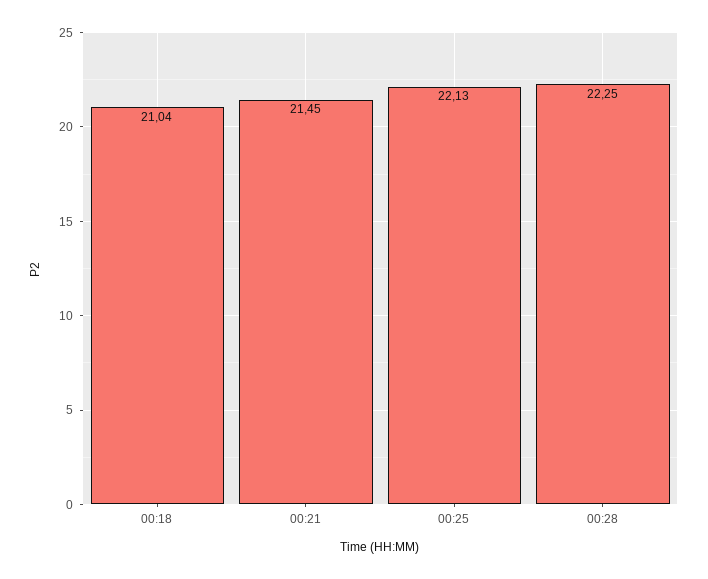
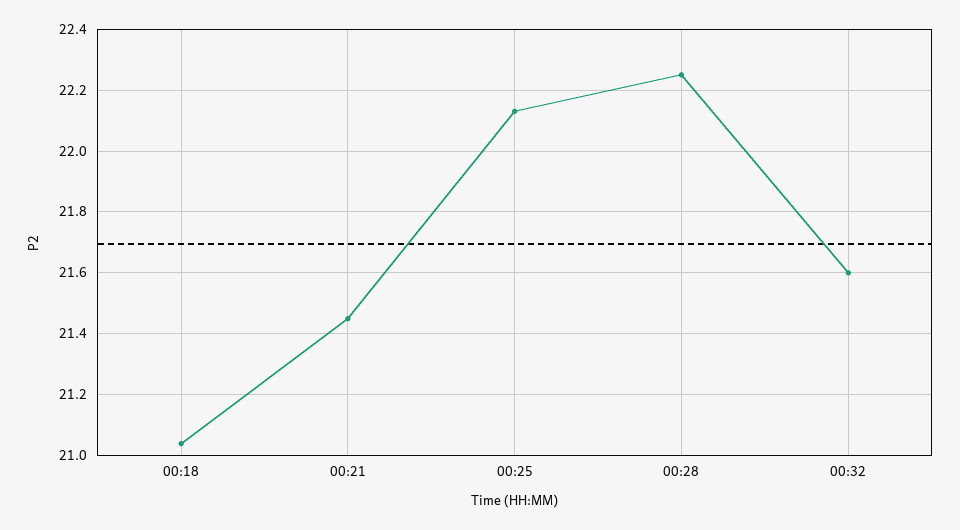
00:32: none -> 21.6

